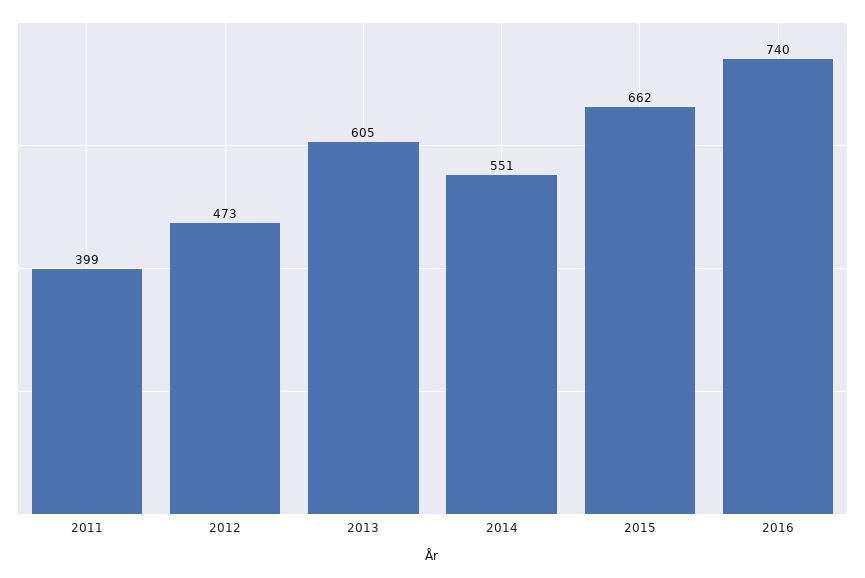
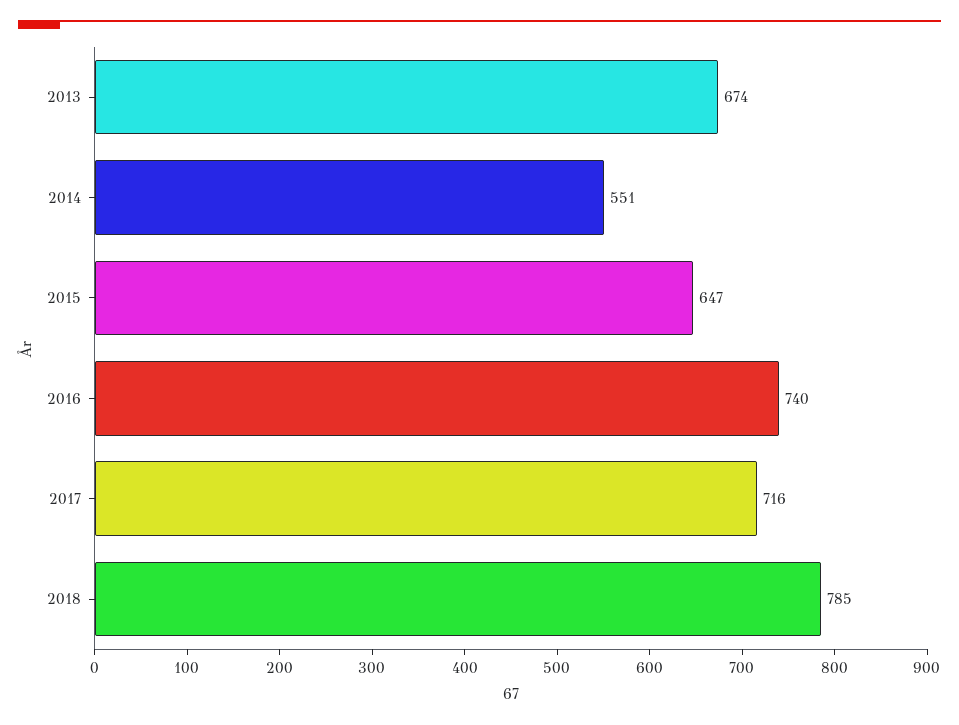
2011: 399 -> none
2012: 473 -> none
2013: 605 -> 674
2015: 662 -> 647
2017: none -> 716
2018: none -> 785

